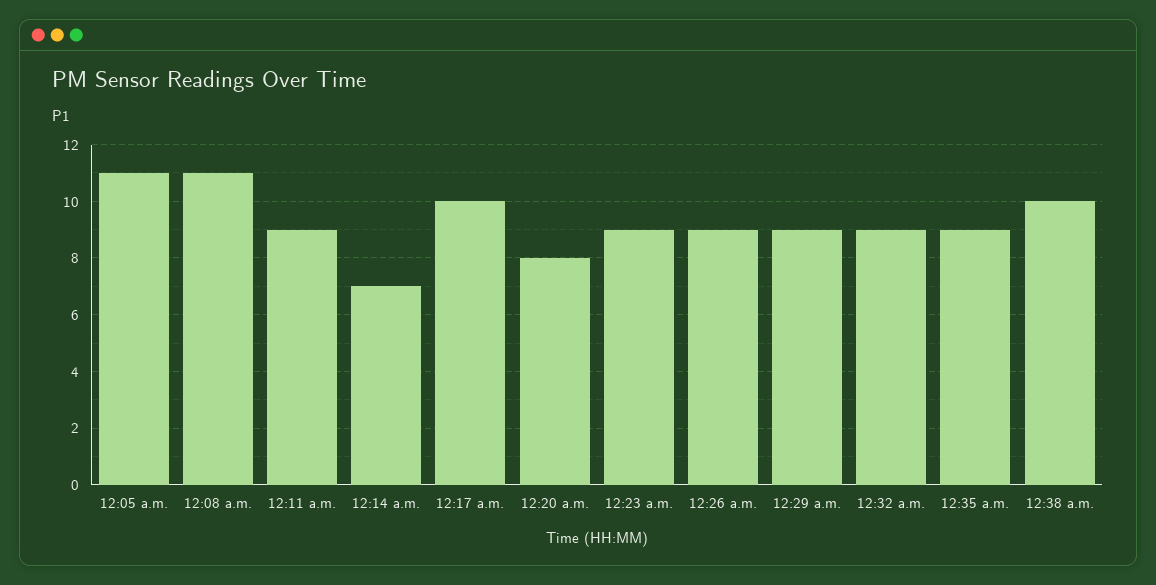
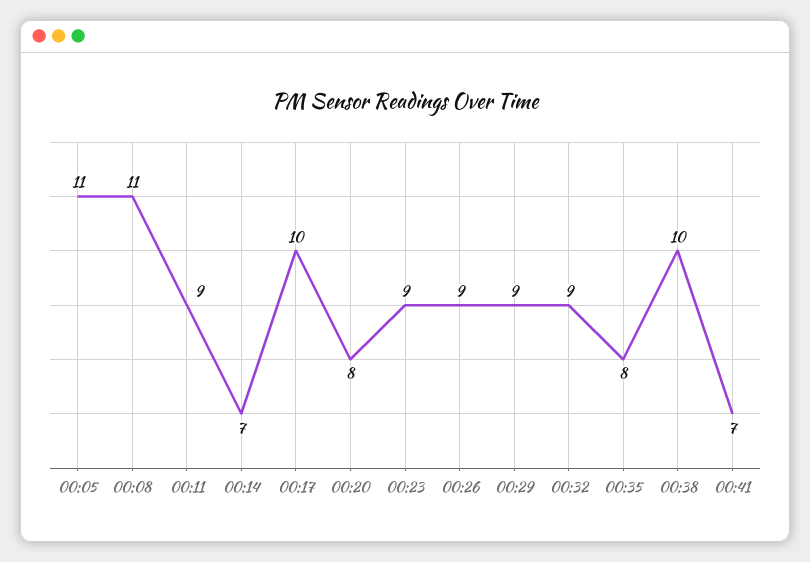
12:35 a.m.: 9 -> 8
00:41: none -> 7

